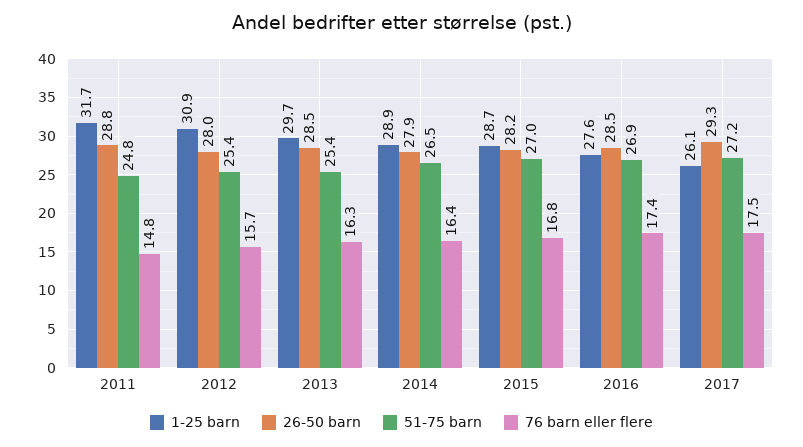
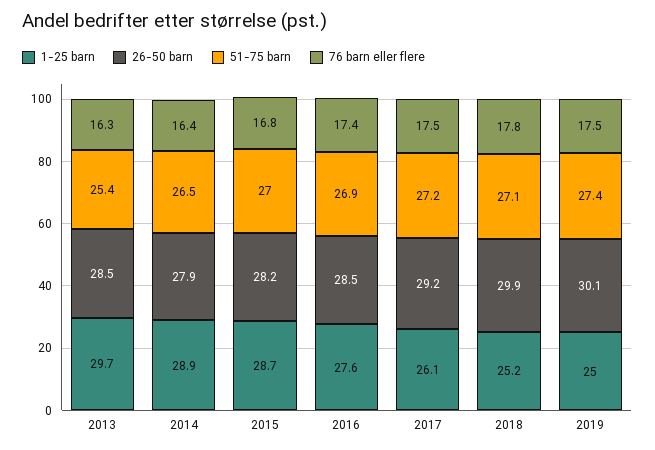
1-25 barn, 2011: 31.7 -> none
26-50 barn, 2011: 28.8 -> none
51-75 barn, 2011: 24.8 -> none
76 barn eller flere, 2011: 14.8 -> none
1-25 barn, 2012: 30.9 -> none
26-50 barn, 2012: 28 -> none
51-75 barn, 2012: 25.4 -> none
76 barn eller flere, 2012: 15.7 -> none
26-50 barn, 2017: 29.3 -> 29.2
1-25 barn, 2018: none -> 25.2
26-50 barn, 2018: none -> 29.9
51-75 barn, 2018: none -> 27.1
76 barn eller flere, 2018: none -> 17.8
1-25 barn, 2019: none -> 25
26-50 barn, 2019: none -> 30.1
51-75 barn, 2019: none -> 27.4
76 barn eller flere, 2019: none -> 17.5

